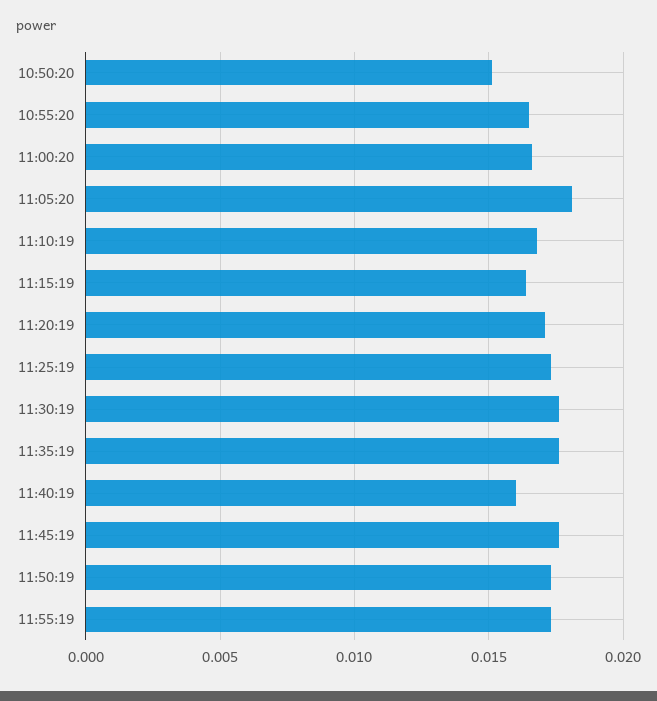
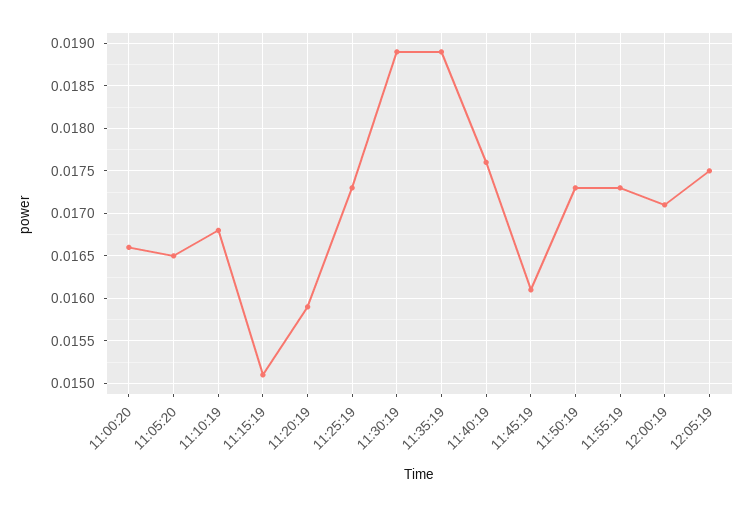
10:50:20: 0.015 -> none
10:55:20: 0.0165 -> none
11:05:20: 0.018 -> 0.0165
11:15:19: 0.0165 -> 0.0151
11:20:19: 0.017 -> 0.0159
11:30:19: 0.0175 -> 0.0189
11:35:19: 0.0175 -> 0.0189
11:40:19: 0.016 -> 0.0176
11:45:19: 0.0175 -> 0.0161
12:00:19: none -> 0.0171
12:05:19: none -> 0.0175

